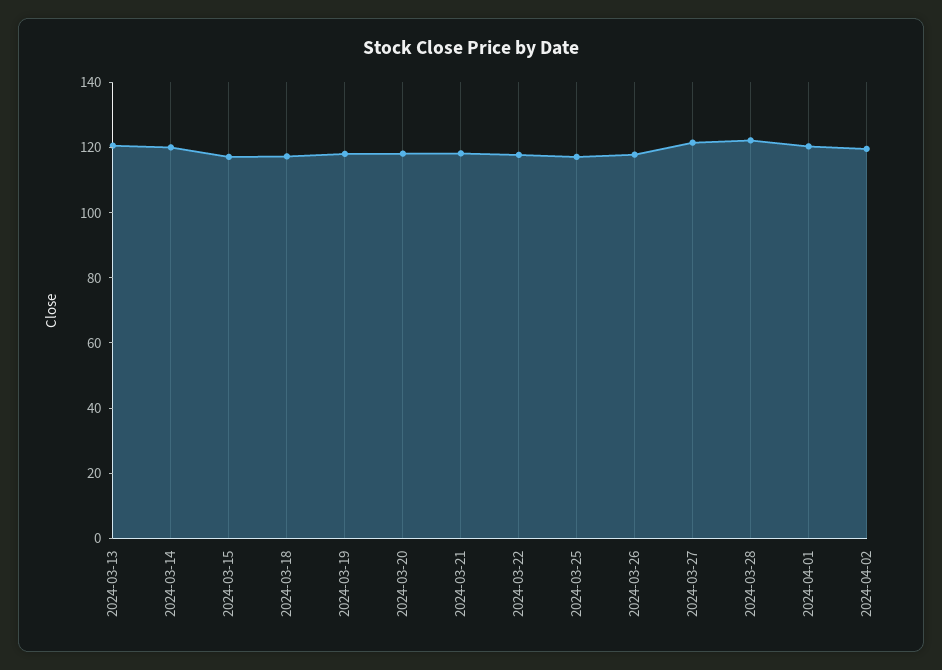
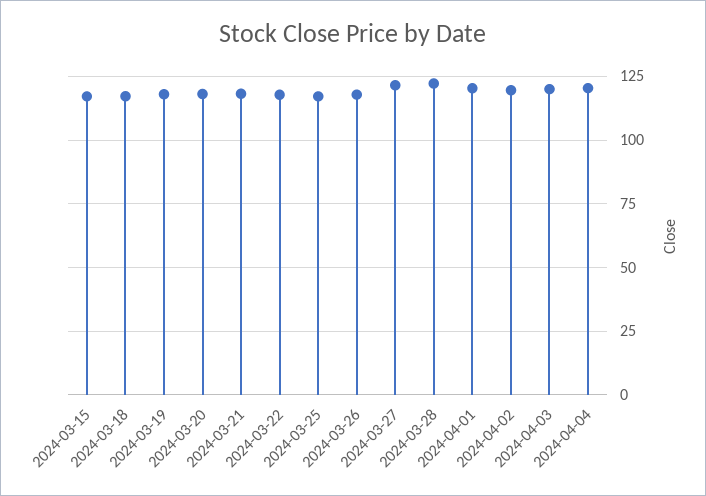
2024-03-13: 120 -> none
2024-03-14: 120 -> none
2024-04-03: none -> 120
2024-04-04: none -> 120

